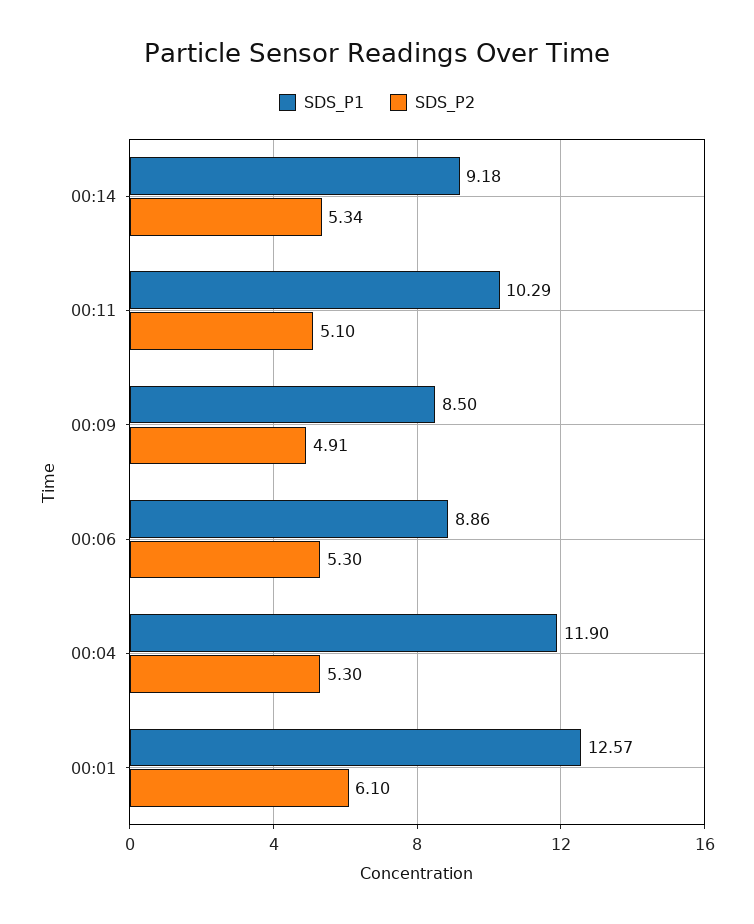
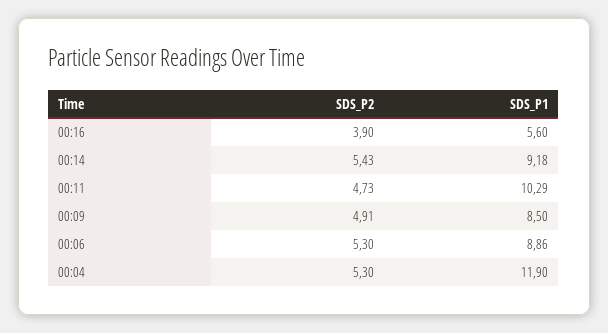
SDS_P2, 00:14: 5.34 -> 5.43
SDS_P2, 00:11: 5.1 -> 4.73
SDS_P1, 00:01: 12.57 -> none
SDS_P2, 00:01: 6.1 -> none
SDS_P2, 00:16: none -> 3.9
SDS_P1, 00:16: none -> 5.6

